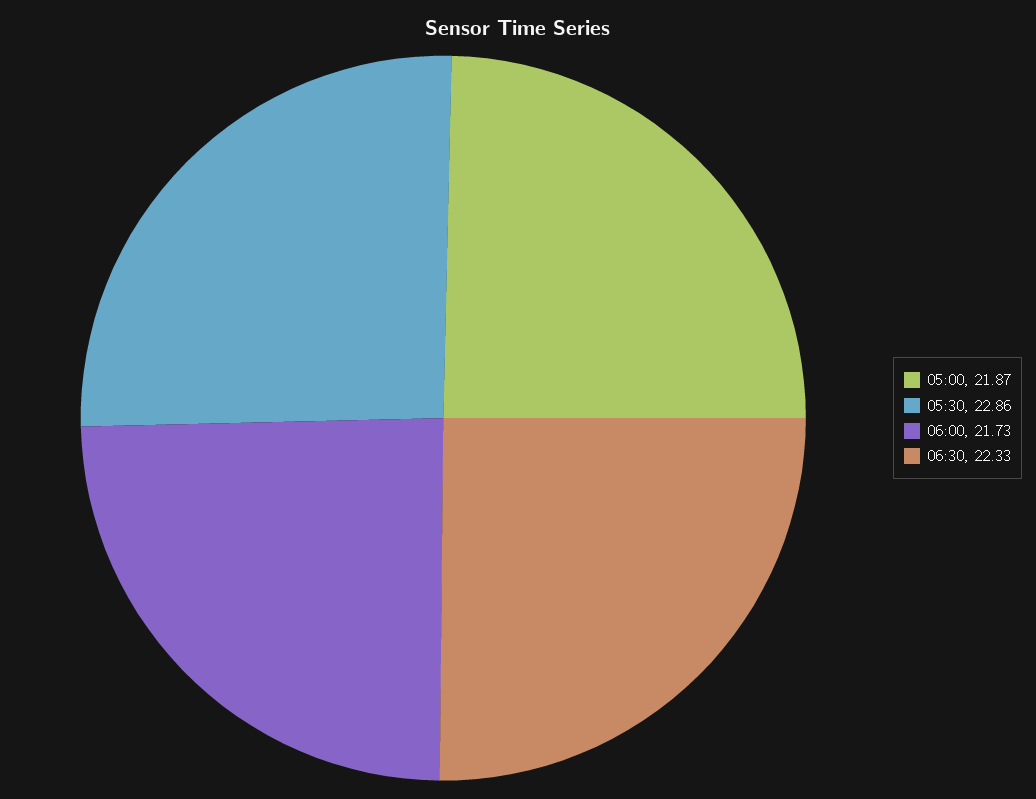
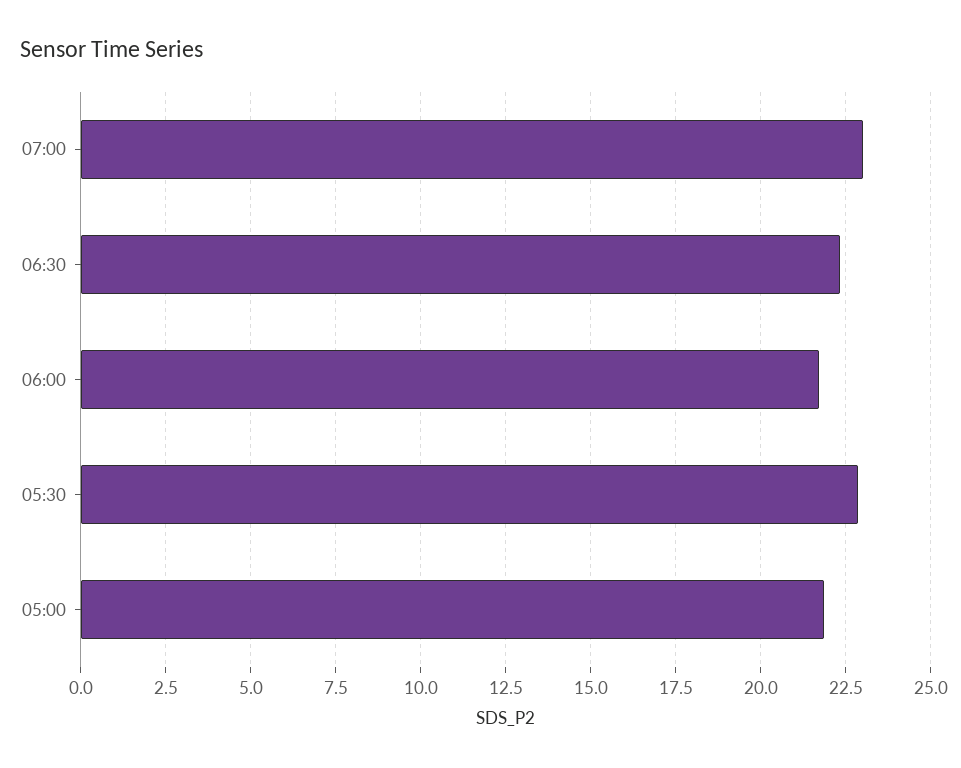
07:00: none -> 23

